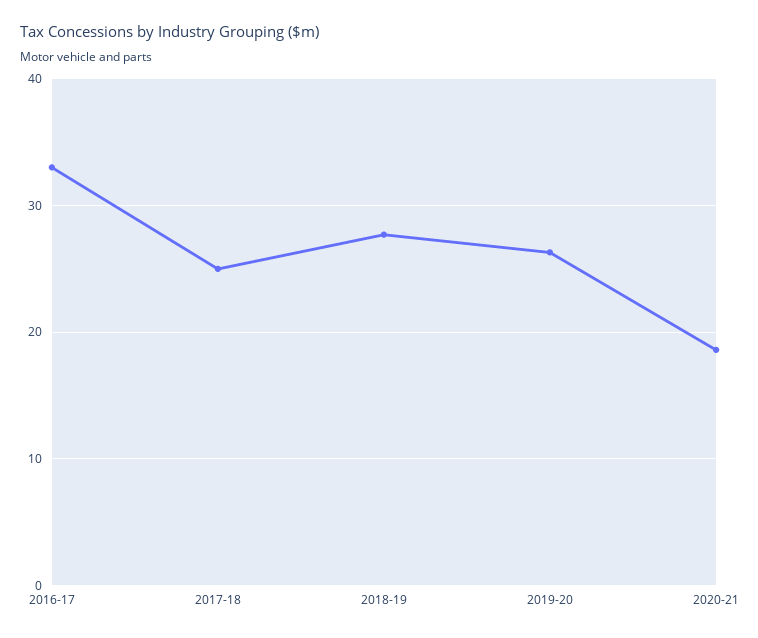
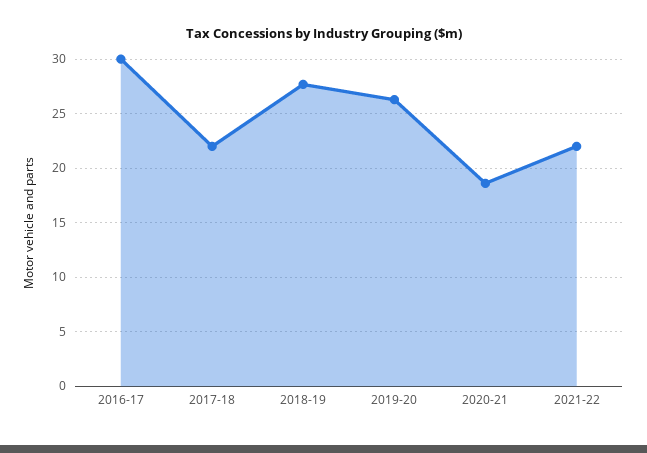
2016-17: 33 -> 30
2017-18: 25 -> 22
2021-22: none -> 22

